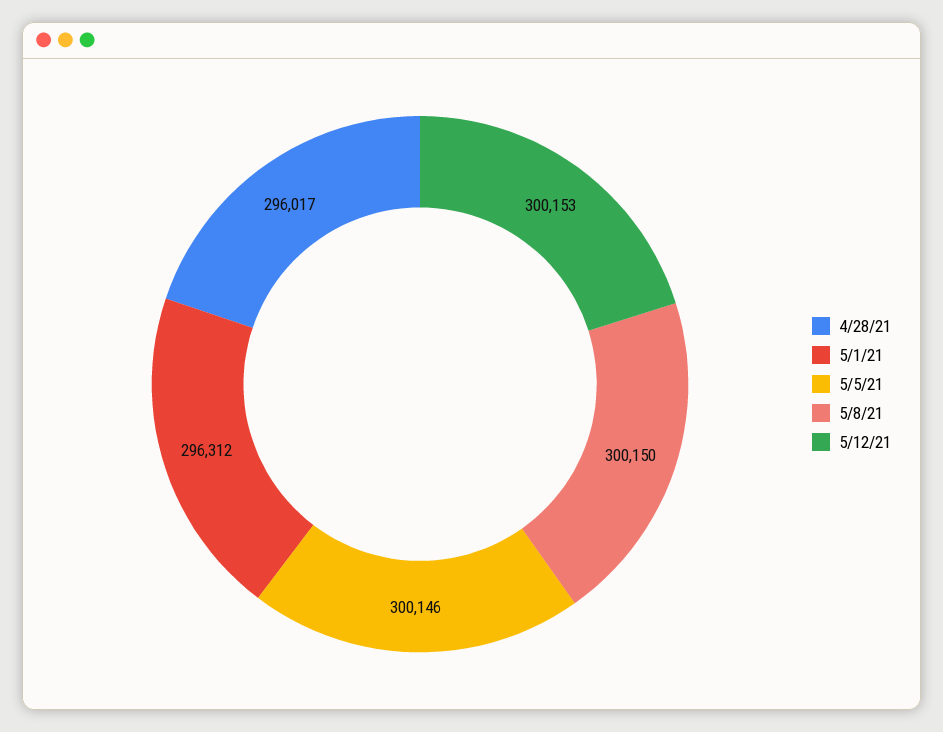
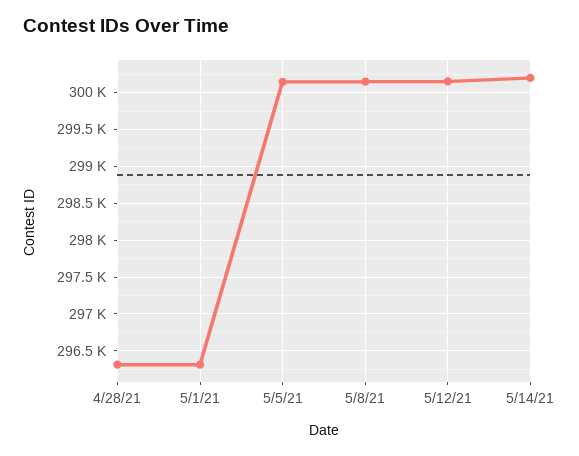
4/28/21: 296017 -> 296300
5/14/21: none -> 300200

